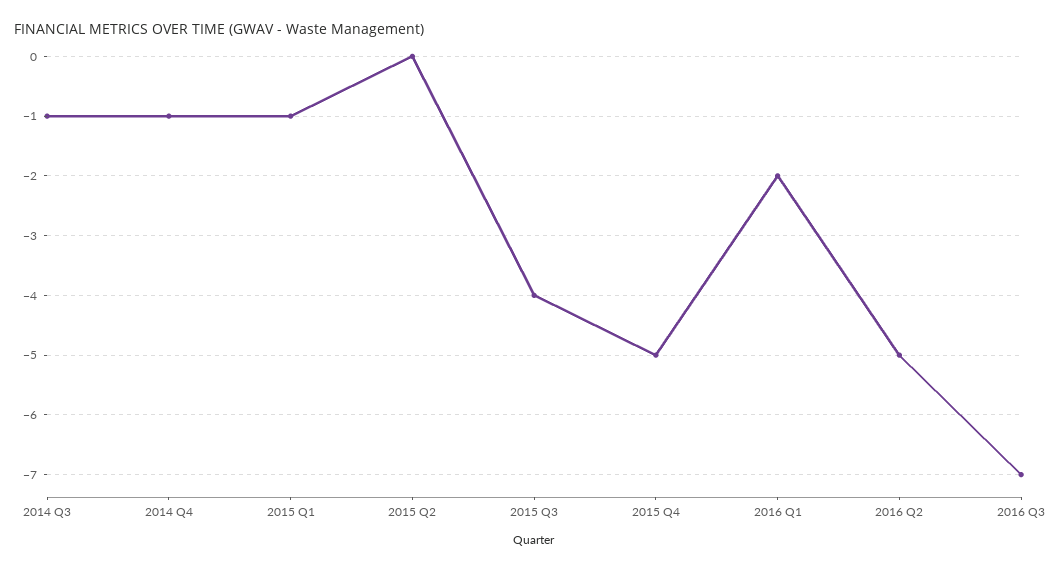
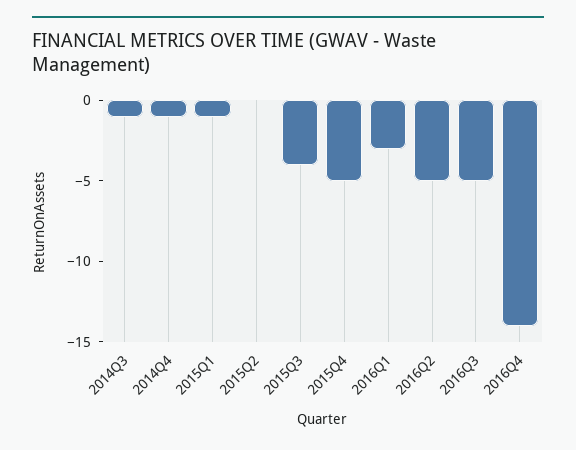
2016 Q1: -2 -> -3
2016 Q3: -7 -> -5
2016Q4: none -> -14

